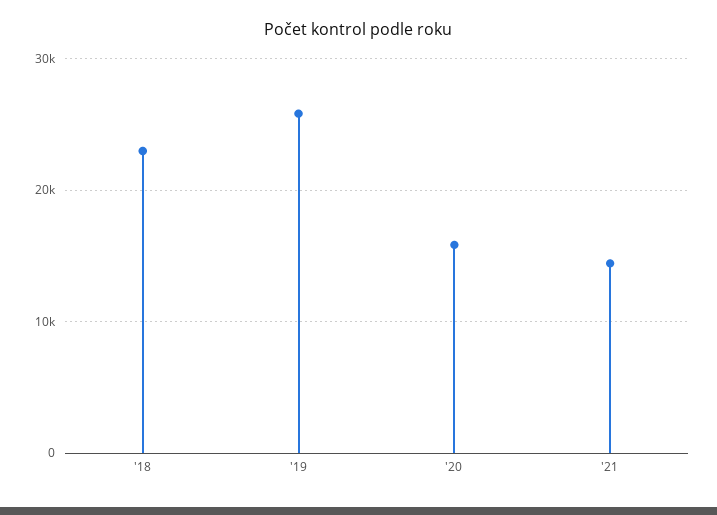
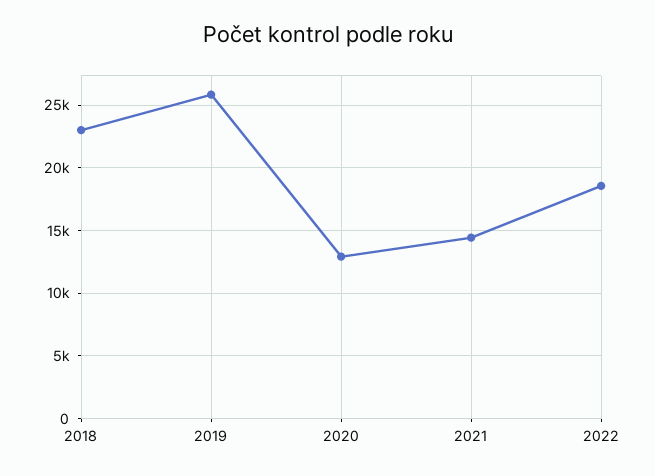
'20: 16000 -> 13000
2022: none -> 18500

